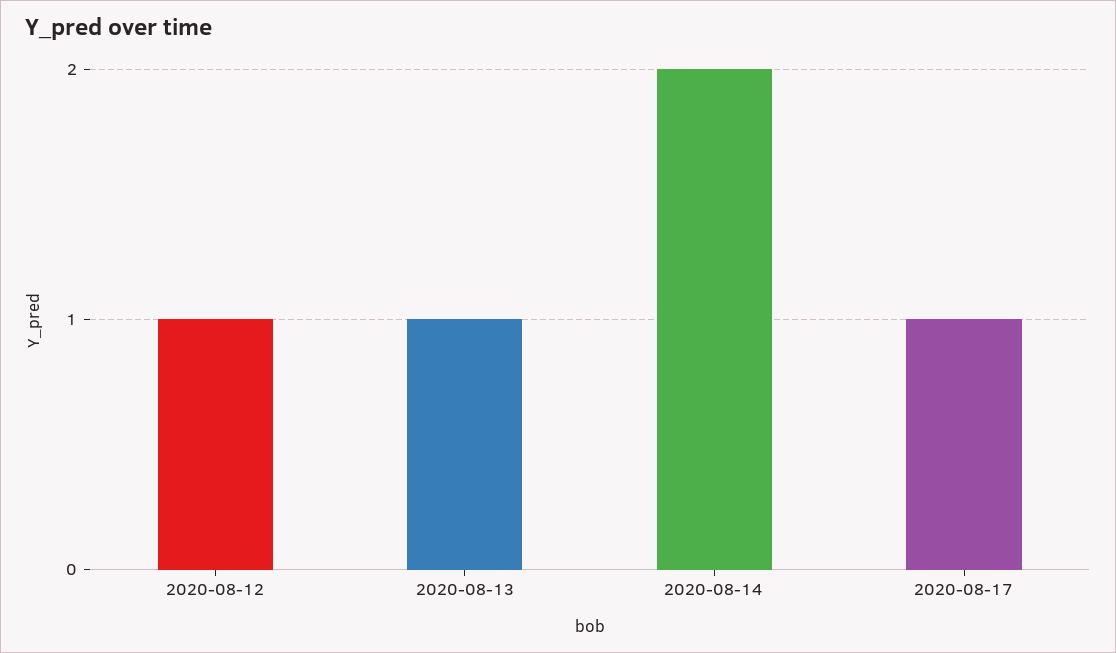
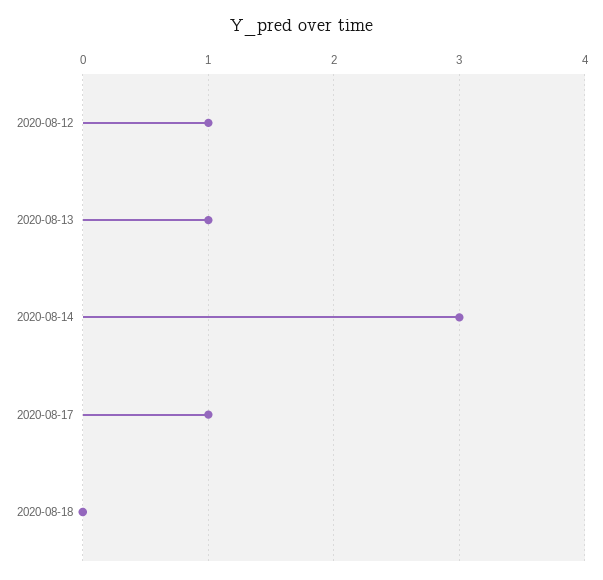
2020-08-14: 2 -> 3
2020-08-18: none -> 0

